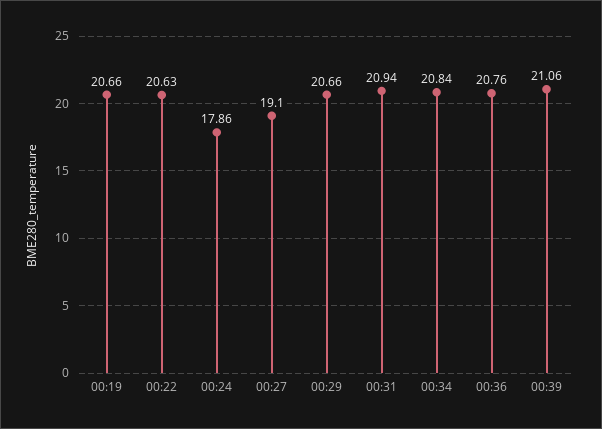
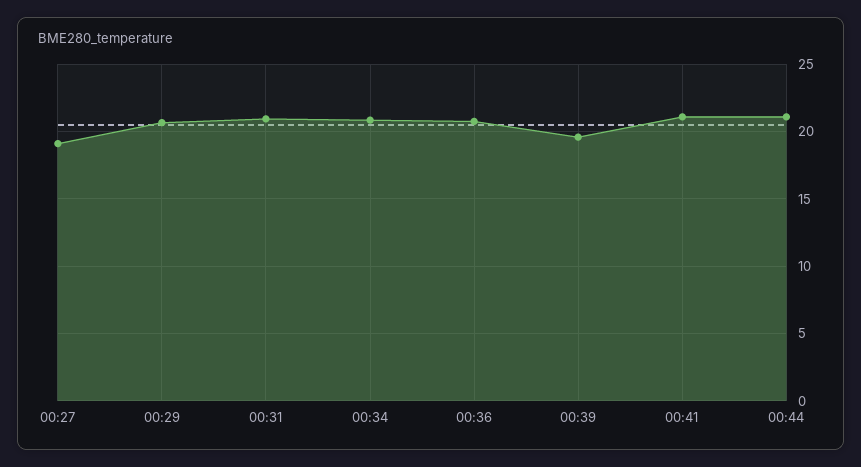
00:19: 20.66 -> none
00:22: 20.63 -> none
00:24: 17.86 -> none
00:39: 21.06 -> 19.5
00:41: none -> 21
00:44: none -> 21

